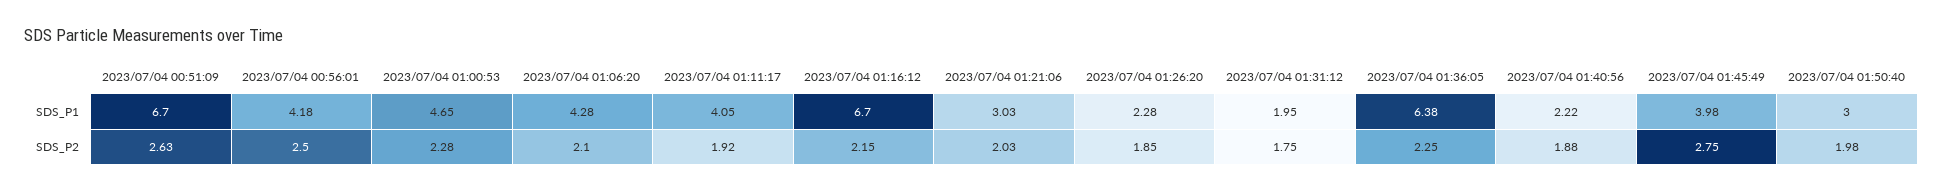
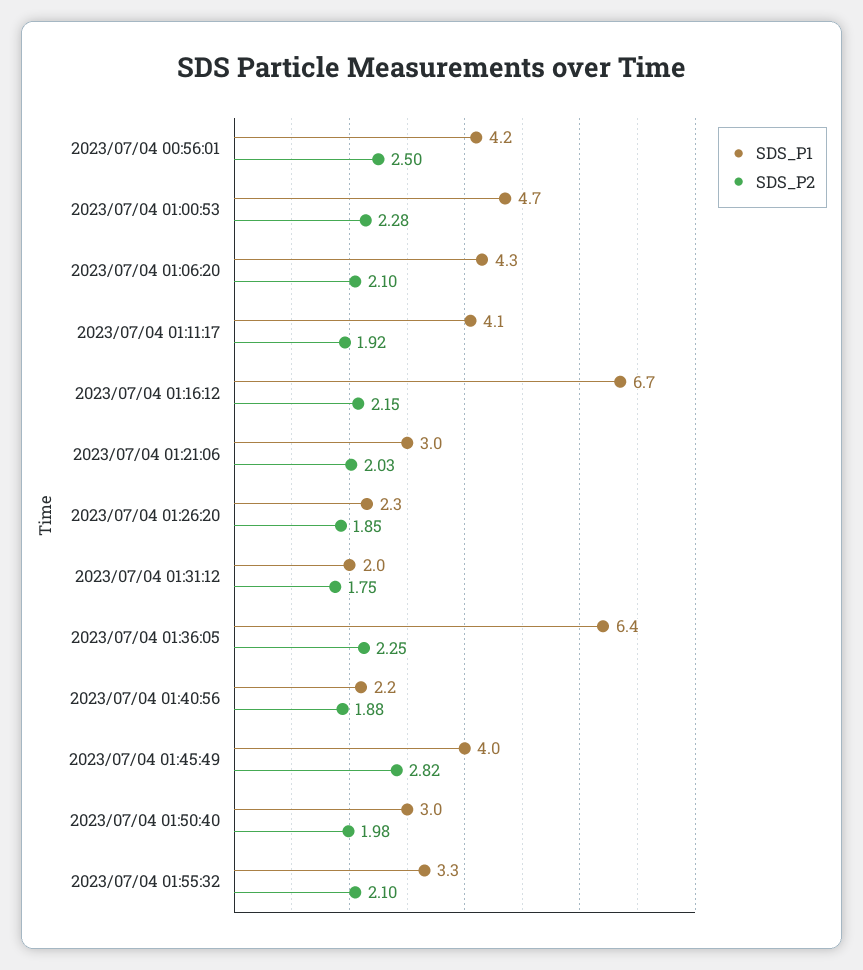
SDS_P1, 2023/07/04 00:51:09: 6.7 -> none
SDS_P2, 2023/07/04 00:51:09: 2.63 -> none
SDS_P2, 2023/07/04 01:45:49: 2.75 -> 2.82
SDS_P1, 2023/07/04 01:55:32: none -> 3.3
SDS_P2, 2023/07/04 01:55:32: none -> 2.1

